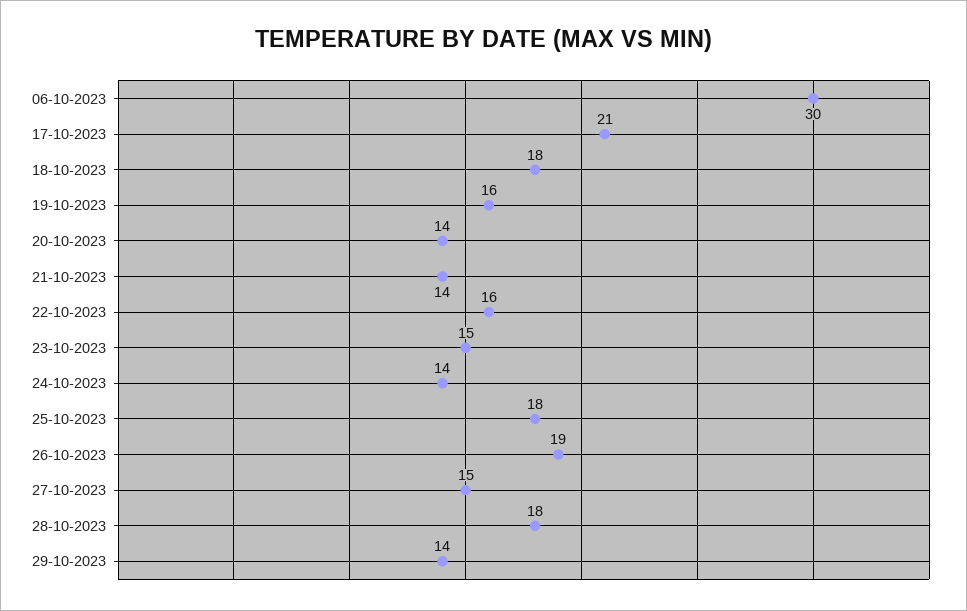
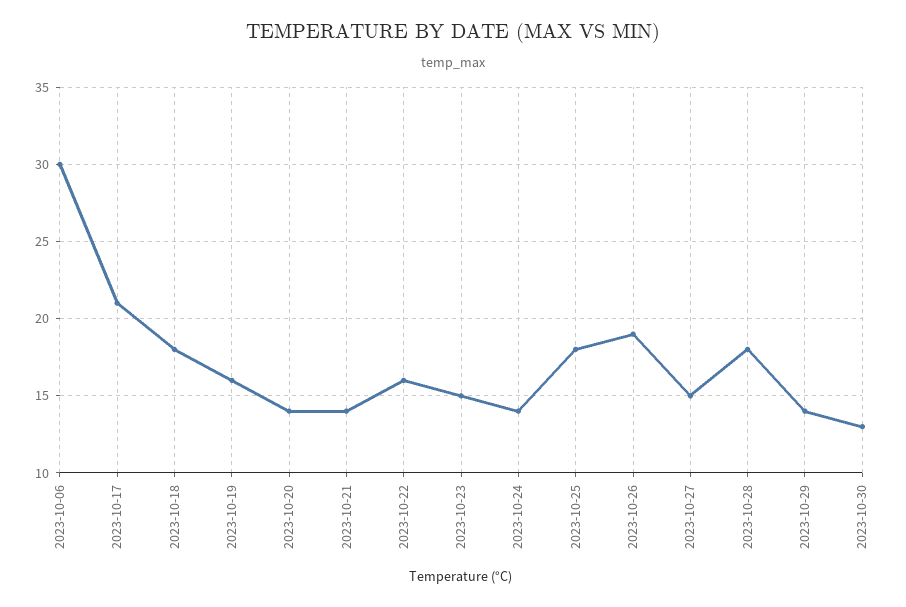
2023-10-30: none -> 13

